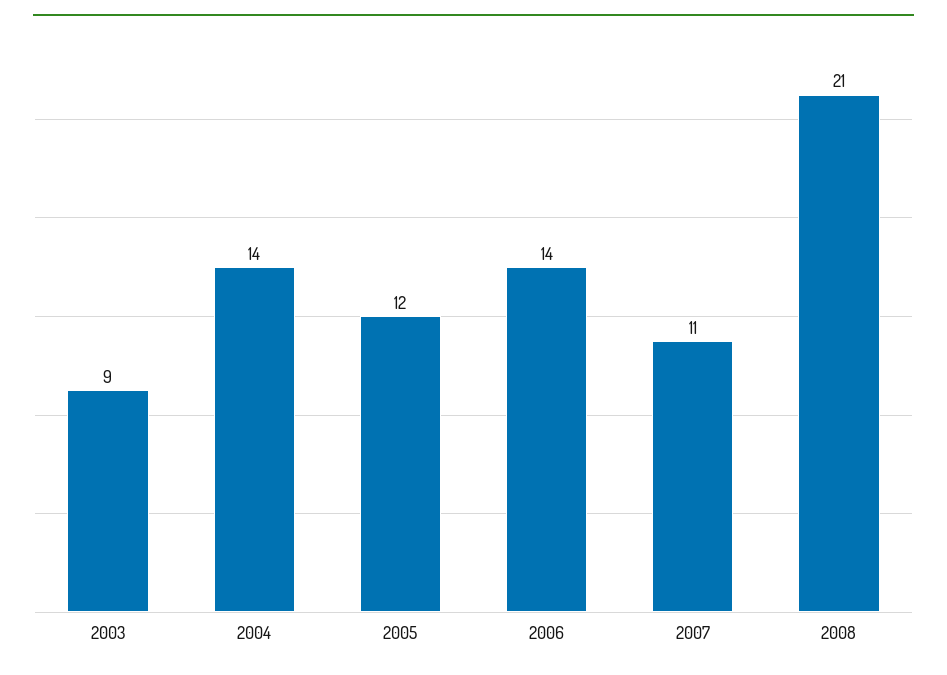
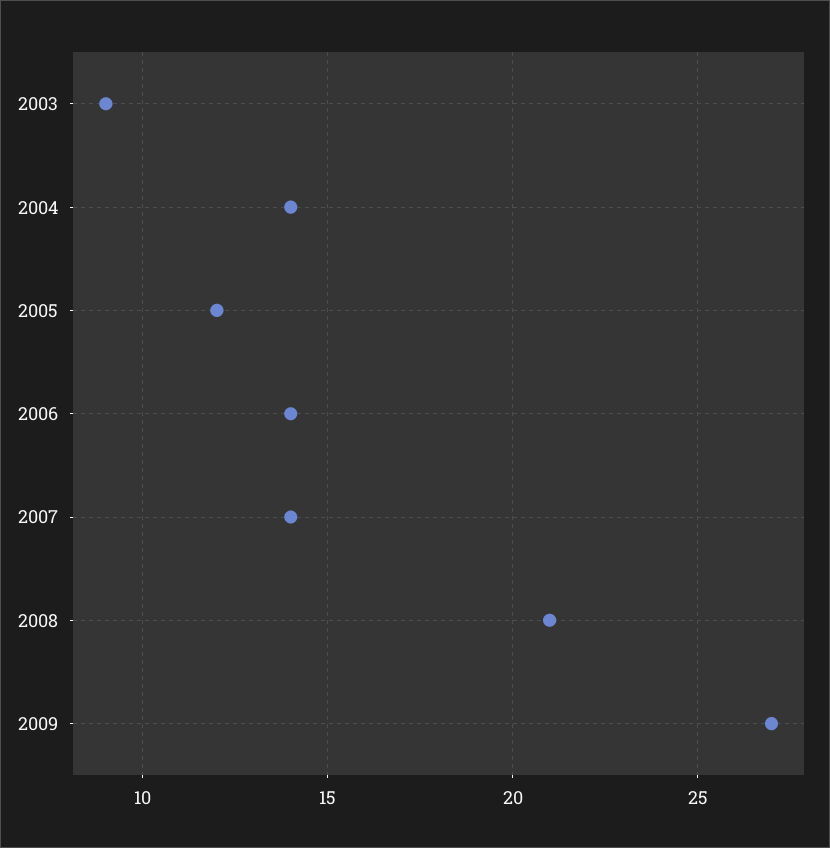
2007: 11 -> 14
2009: none -> 27

